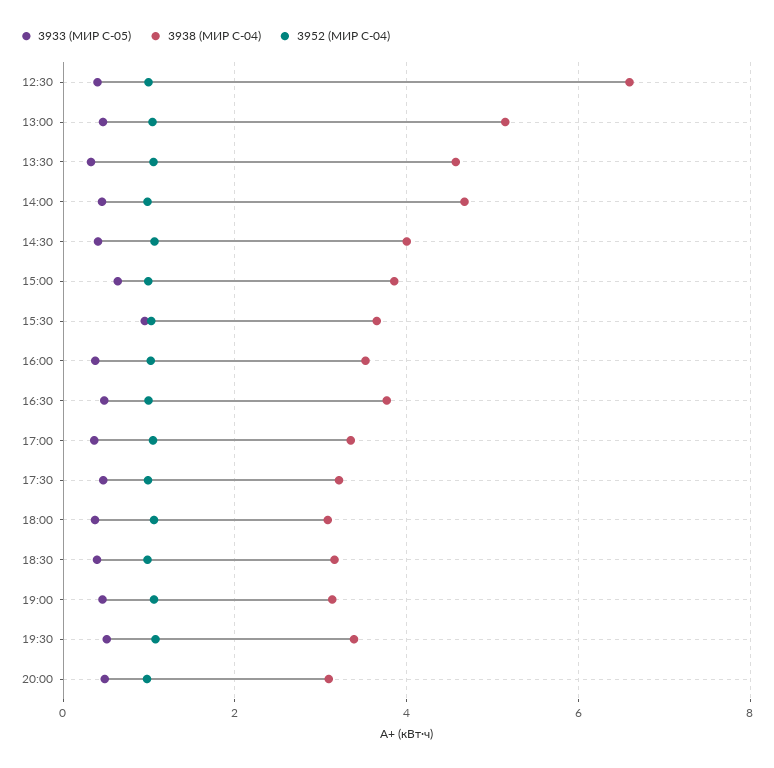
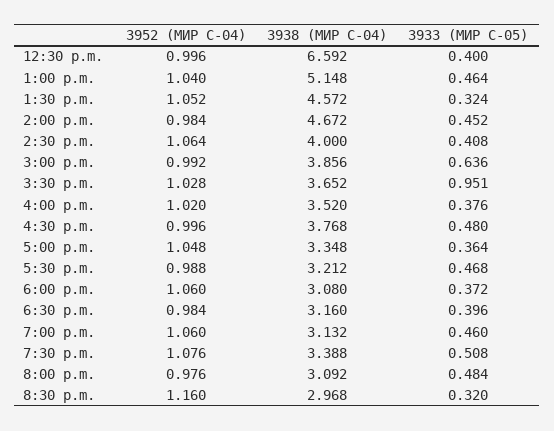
3952 (МИР С-04), 8:30 p.m.: none -> 1.16
3938 (МИР С-04), 8:30 p.m.: none -> 2.968
3933 (МИР С-05), 8:30 p.m.: none -> 0.32

